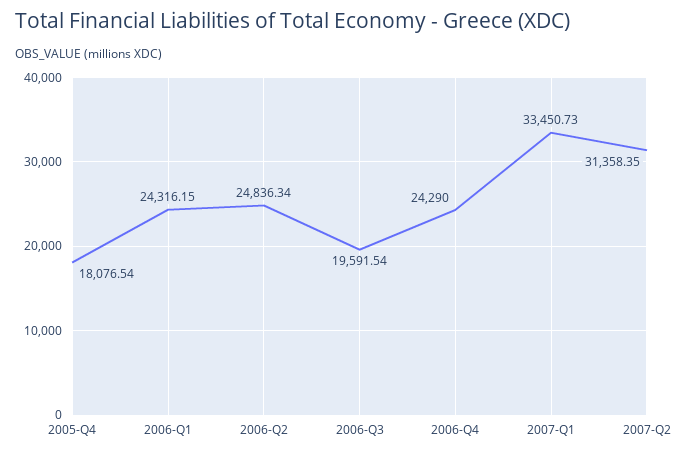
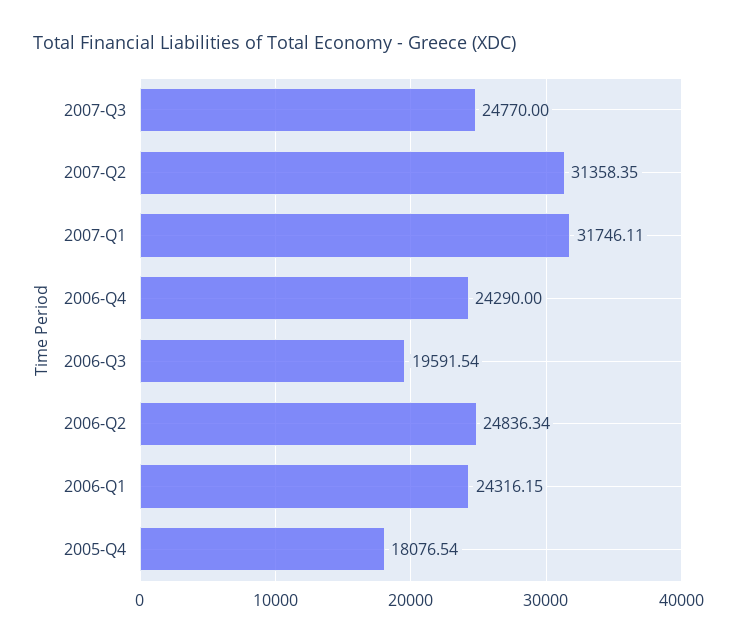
2007-Q1: 33450.73 -> 31746.11
2007-Q3: none -> 24770

